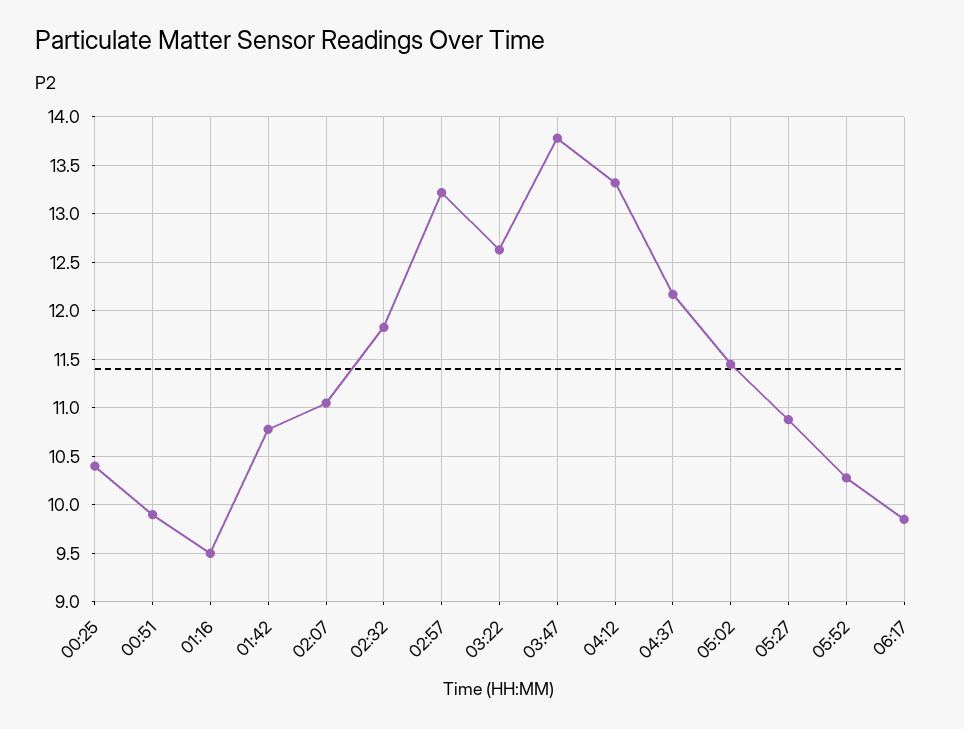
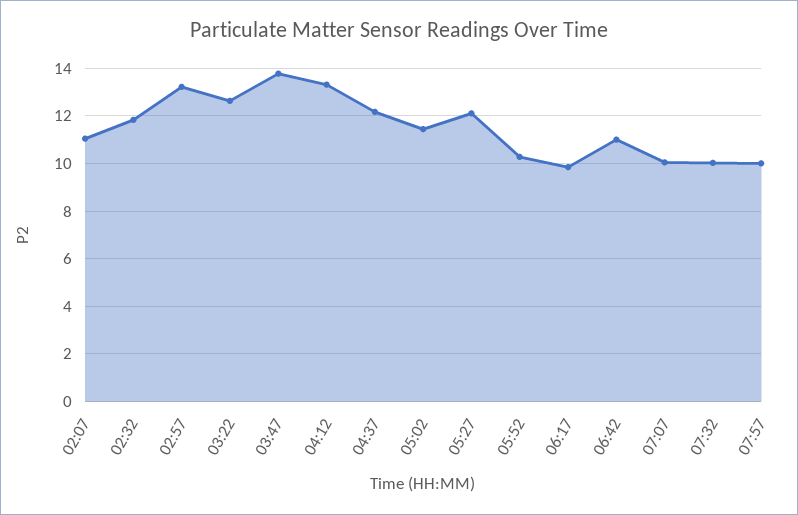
00:25: 10.4 -> none
00:51: 9.9 -> none
01:16: 9.5 -> none
01:42: 10.8 -> none
05:27: 10.9 -> 12
06:42: none -> 11
07:07: none -> 10
07:32: none -> 10
07:57: none -> 10

